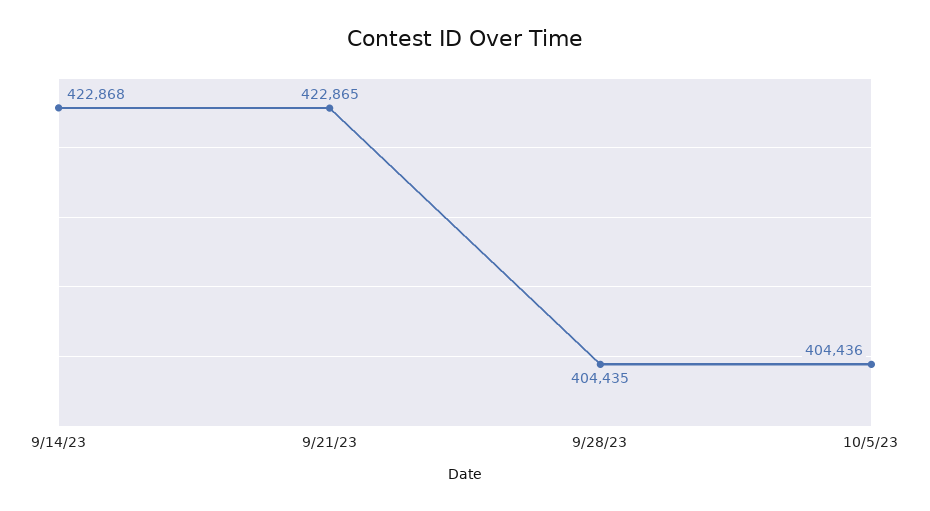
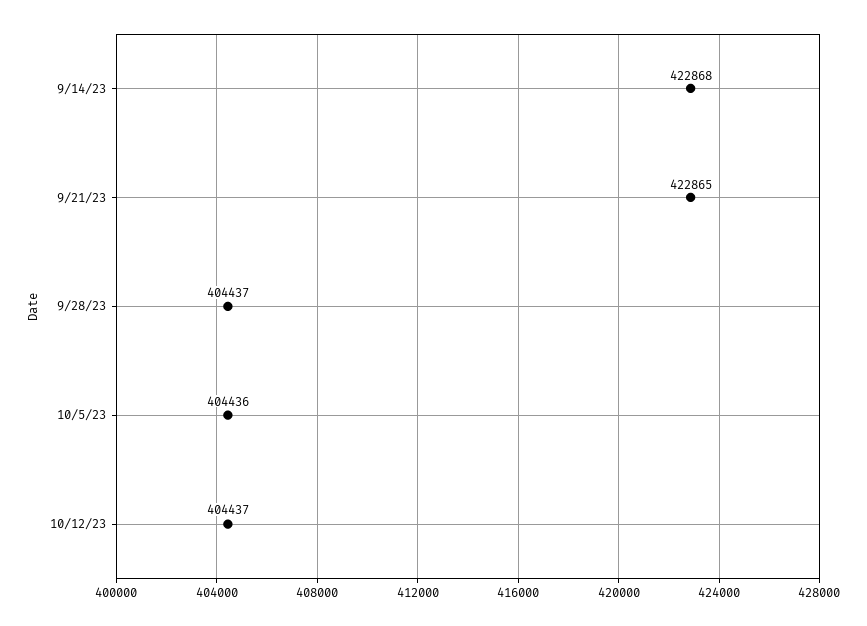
9/28/23: 404435 -> 404437
10/12/23: none -> 404437

